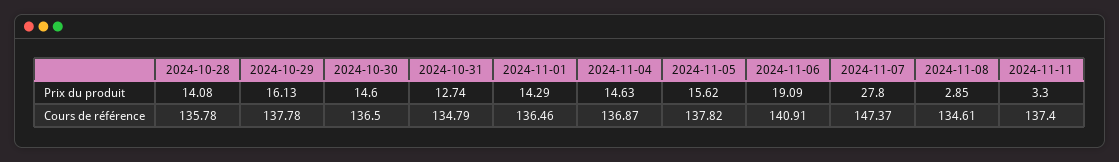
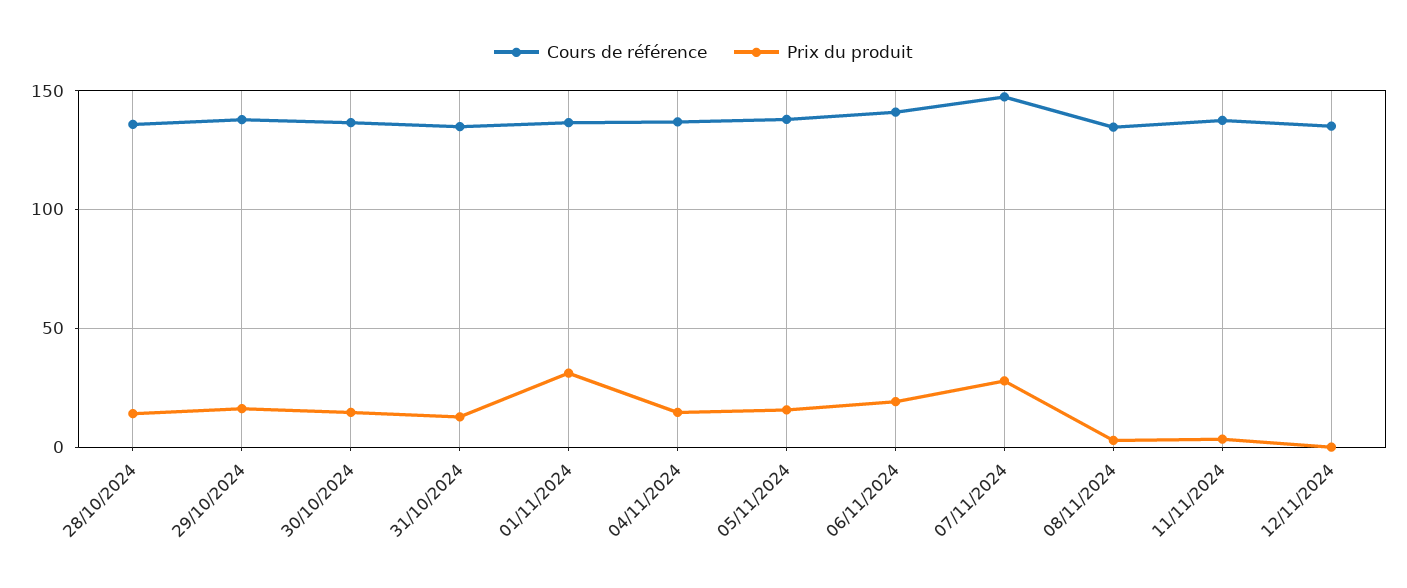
Prix du produit, 2024-11-01: 14.29 -> 30
Cours de référence, 12/11/2024: none -> 135
Prix du produit, 12/11/2024: none -> 0

